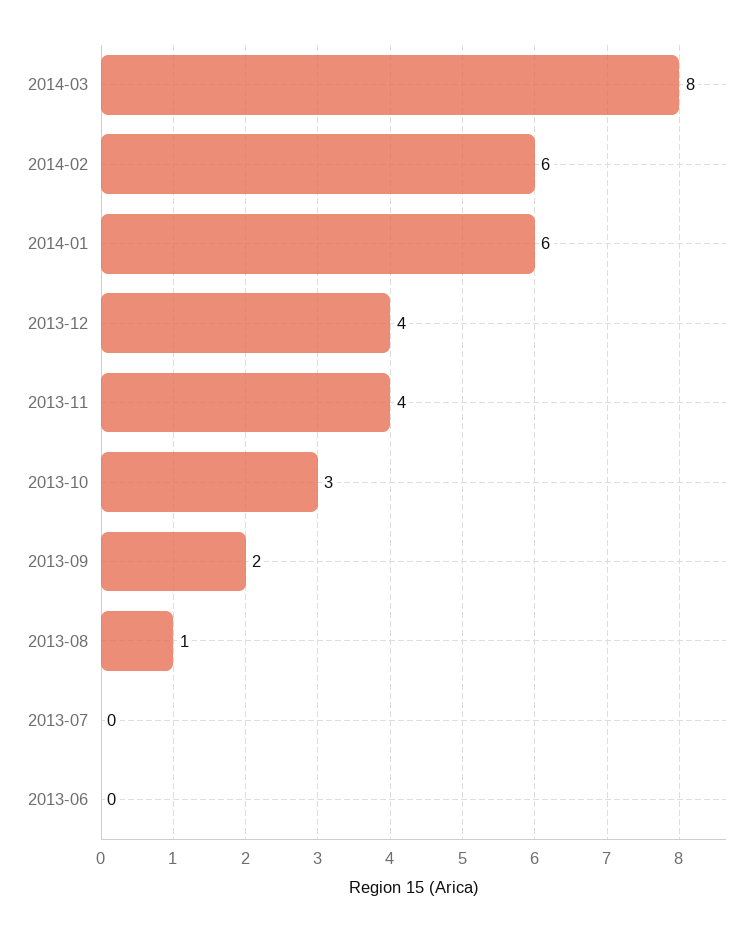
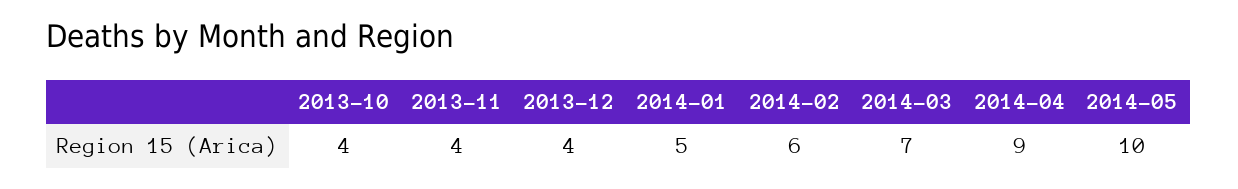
2014-03: 8 -> 7
2014-01: 6 -> 5
2013-10: 3 -> 4
2013-09: 2 -> none
2013-08: 1 -> none
2013-07: 0 -> none
2013-06: 0 -> none
2014-04: none -> 9
2014-05: none -> 10

